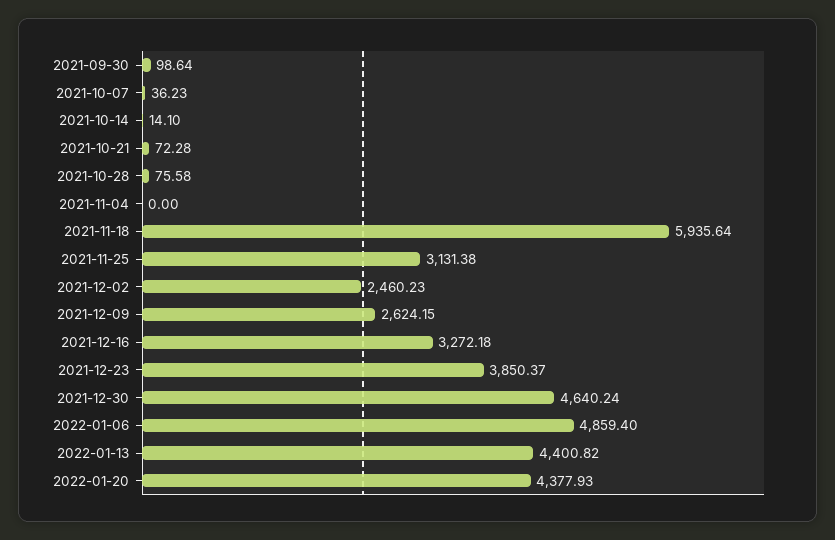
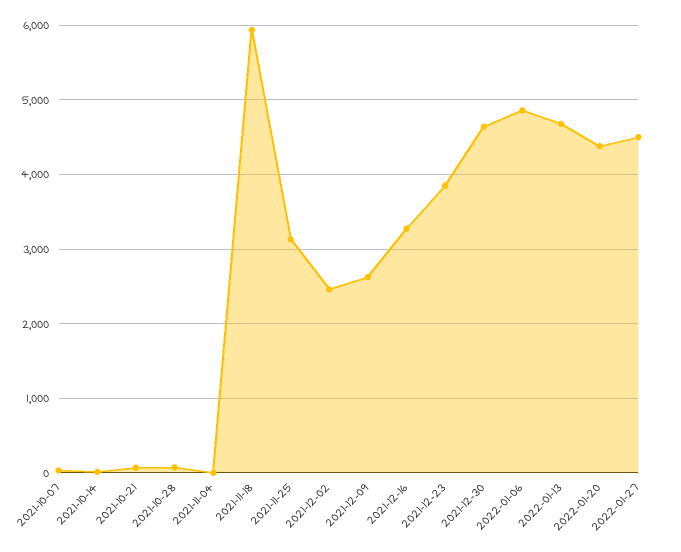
2021-09-30: 98.64 -> none
2022-01-13: 4400.82 -> 4700
2022-01-27: none -> 4500

